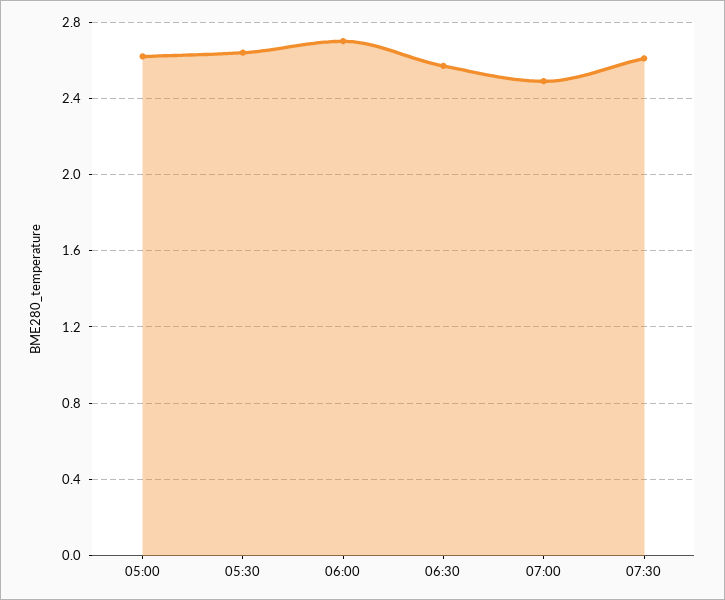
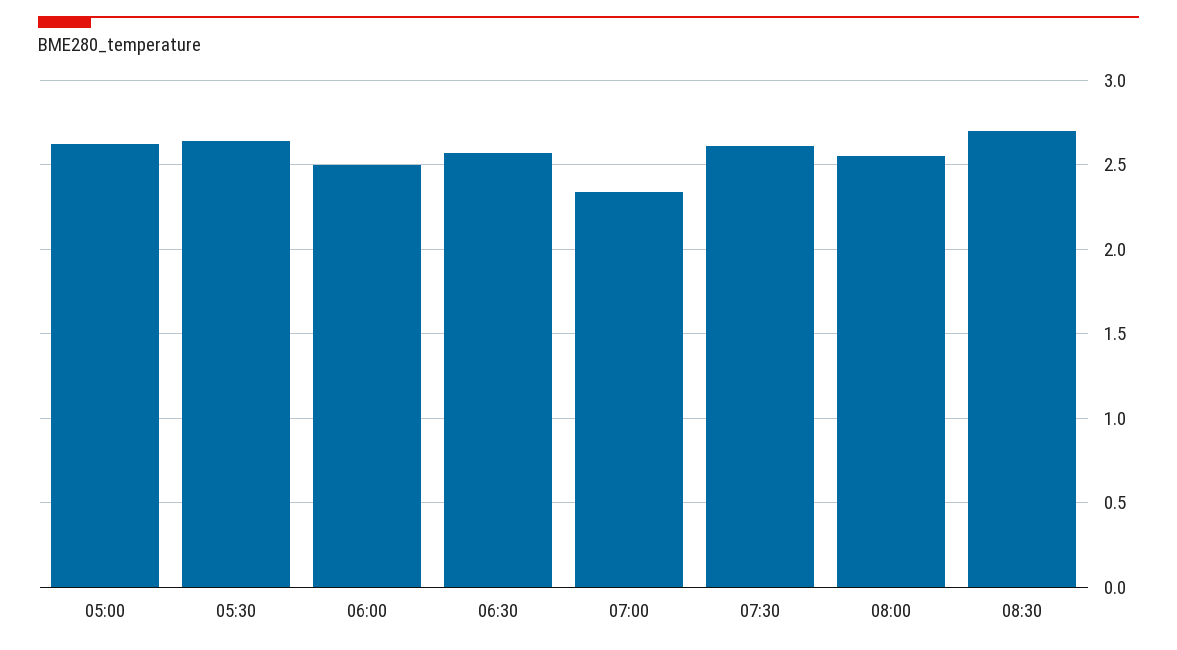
06:00: 2.7 -> 2.5
07:00: 2.5 -> 2.35
08:00: none -> 2.55
08:30: none -> 2.7

